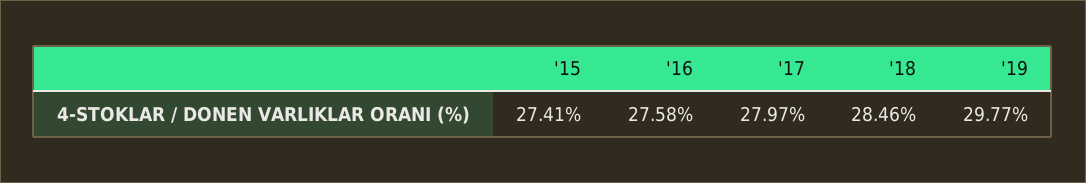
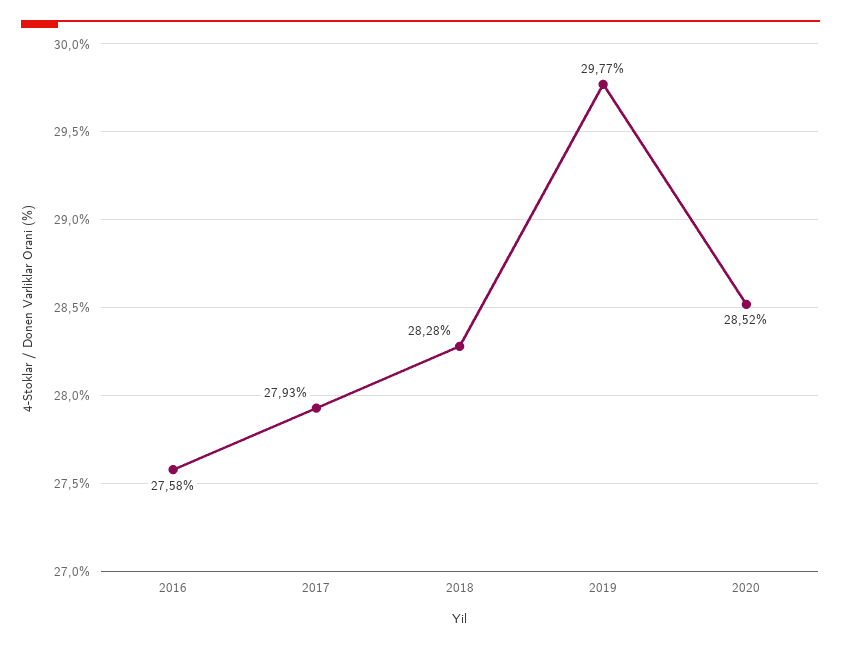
'15: 27.41 -> none
'17: 27.97 -> 27.93
'18: 28.46 -> 28.28
2020: none -> 28.52

